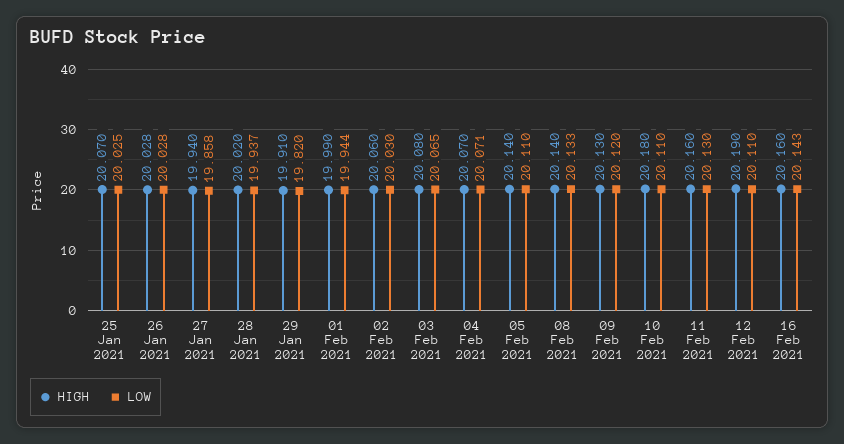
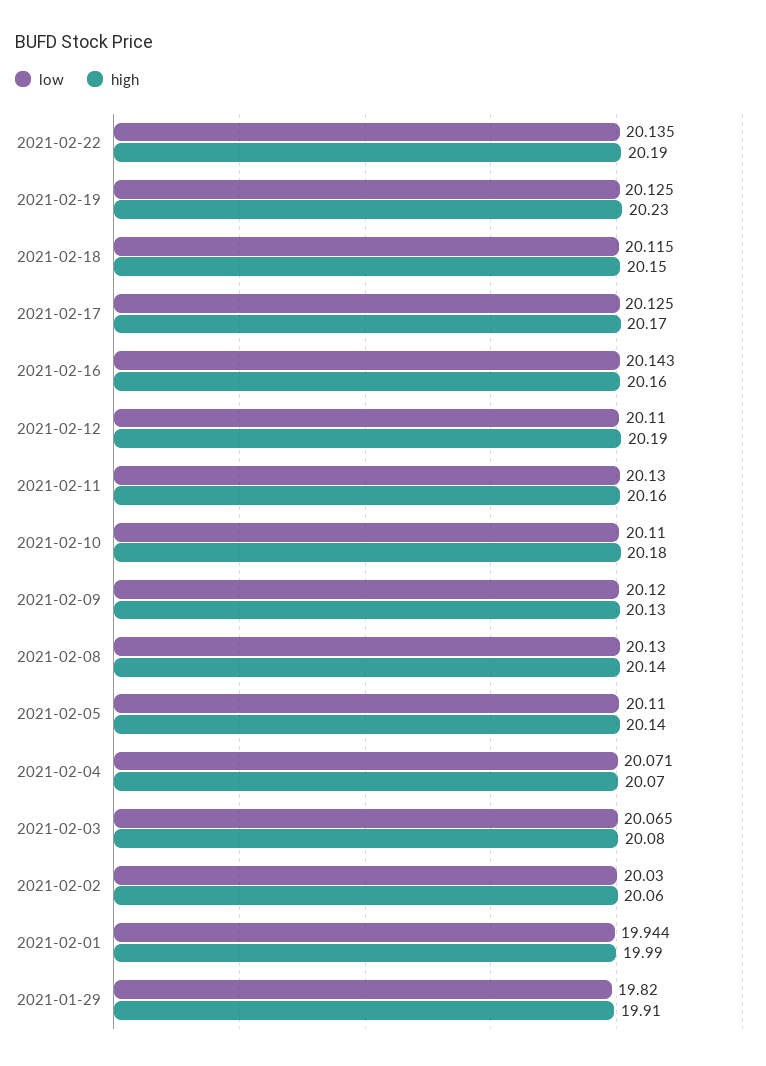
HIGH, 25 Jan 2021: 20.07 -> none
LOW, 25 Jan 2021: 20.025 -> none
HIGH, 26 Jan 2021: 20.028 -> none
LOW, 26 Jan 2021: 20.028 -> none
HIGH, 27 Jan 2021: 19.94 -> none
LOW, 27 Jan 2021: 19.858 -> none
HIGH, 28 Jan 2021: 20.02 -> none
LOW, 28 Jan 2021: 19.937 -> none
LOW, 08 Feb 2021: 20.133 -> 20.13
LOW, 2021-02-22: none -> 20.135
HIGH, 2021-02-22: none -> 20.19
LOW, 2021-02-19: none -> 20.125
HIGH, 2021-02-19: none -> 20.23
LOW, 2021-02-18: none -> 20.115
HIGH, 2021-02-18: none -> 20.15
LOW, 2021-02-17: none -> 20.125
HIGH, 2021-02-17: none -> 20.17

